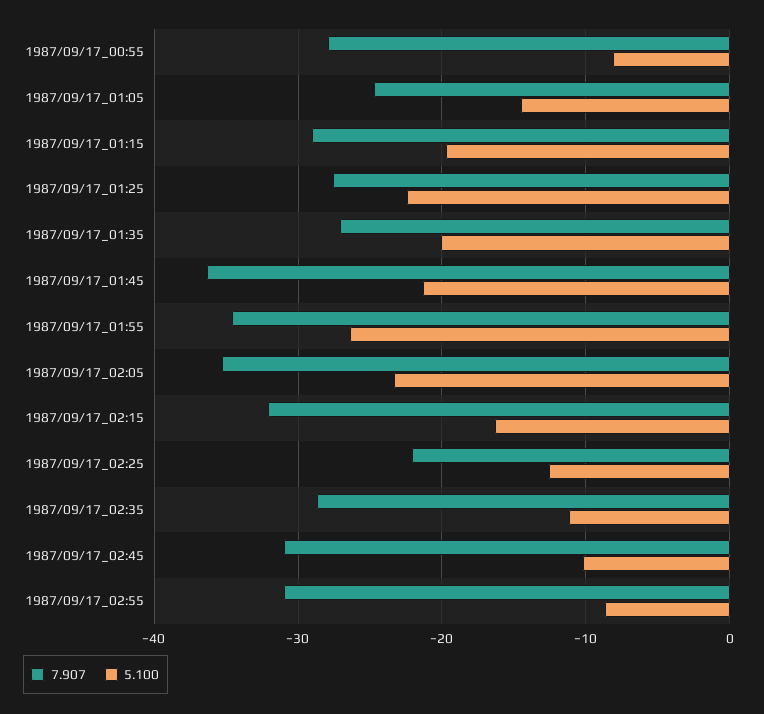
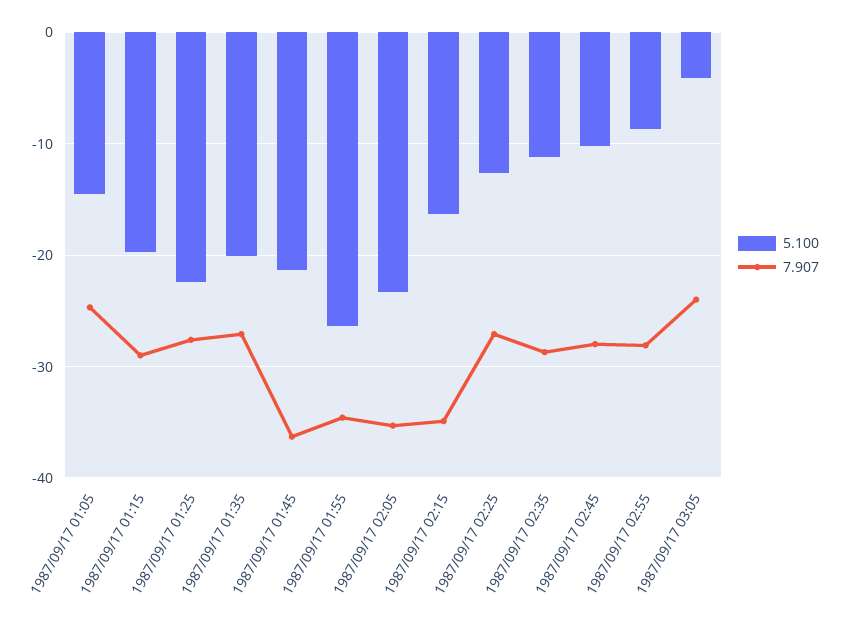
7.907, 1987/09/17_00:55: -28 -> none
5.100, 1987/09/17_00:55: -8 -> none
7.907, 1987/09/17_02:15: -32 -> -35
7.907, 1987/09/17_02:25: -22 -> -27
7.907, 1987/09/17_02:45: -31 -> -28
7.907, 1987/09/17_02:55: -31 -> -28
5.100, 1987/09/17 03:05: none -> -4
7.907, 1987/09/17 03:05: none -> -24

